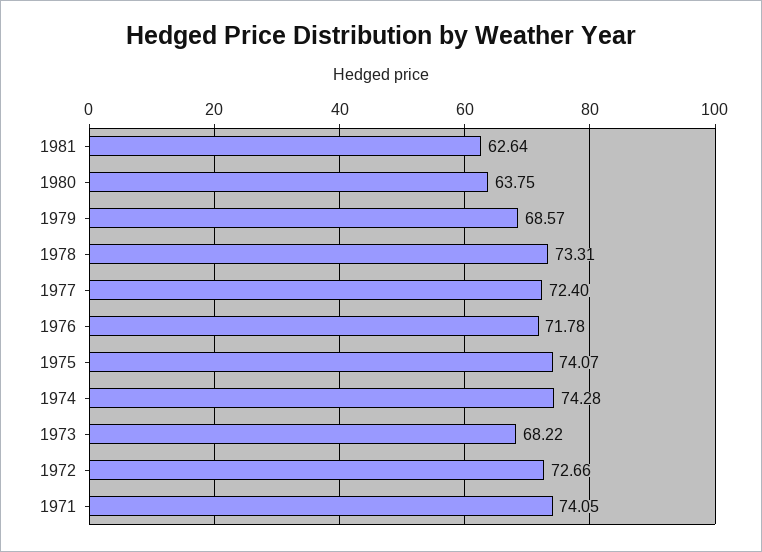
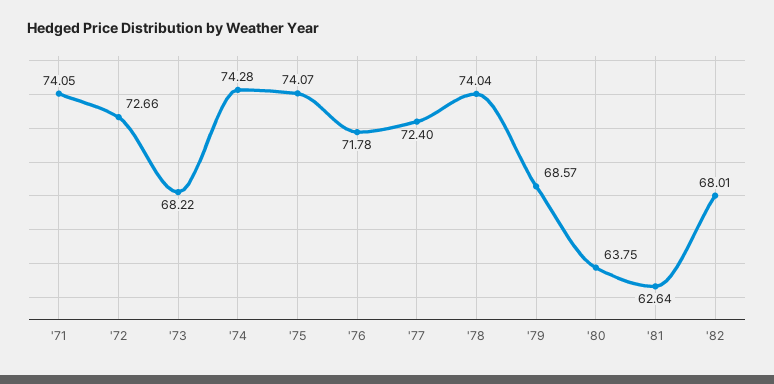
1978: 73.31 -> 74.04
'82: none -> 68.01

